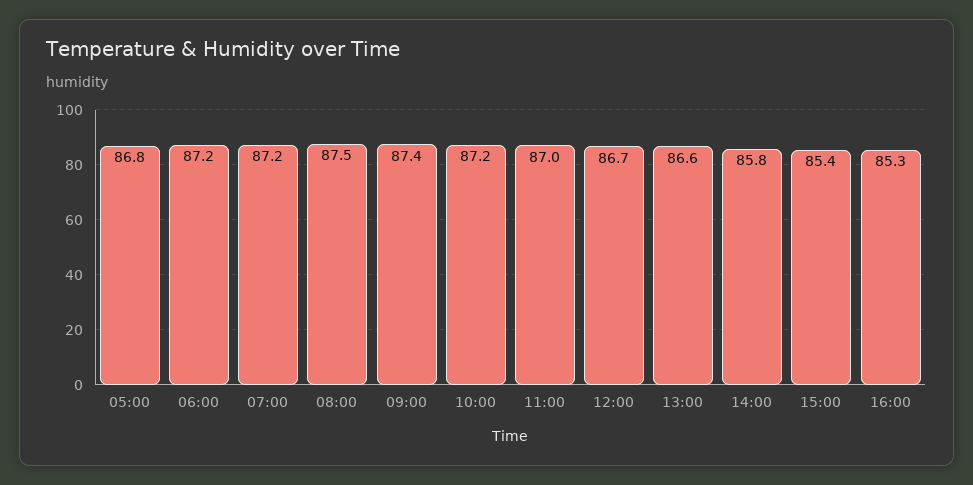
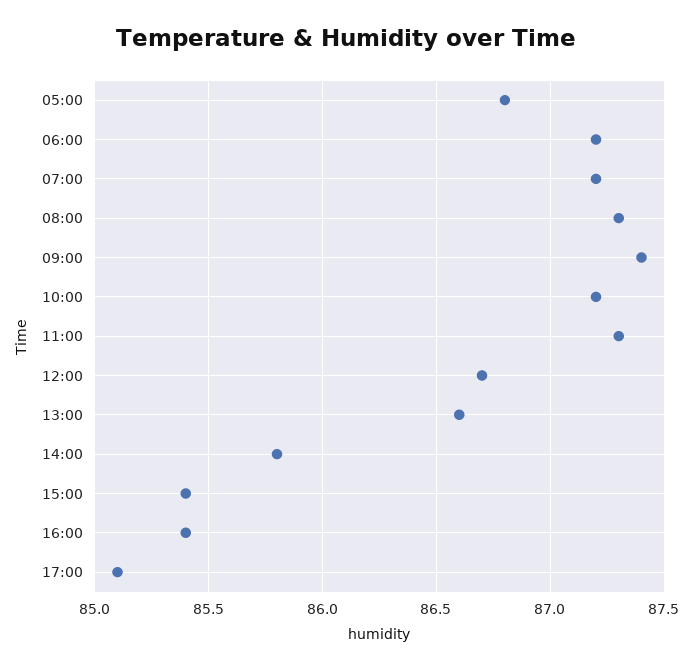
08:00: 87.5 -> 87.3
11:00: 87 -> 87.3
16:00: 85.3 -> 85.4
17:00: none -> 85.1

